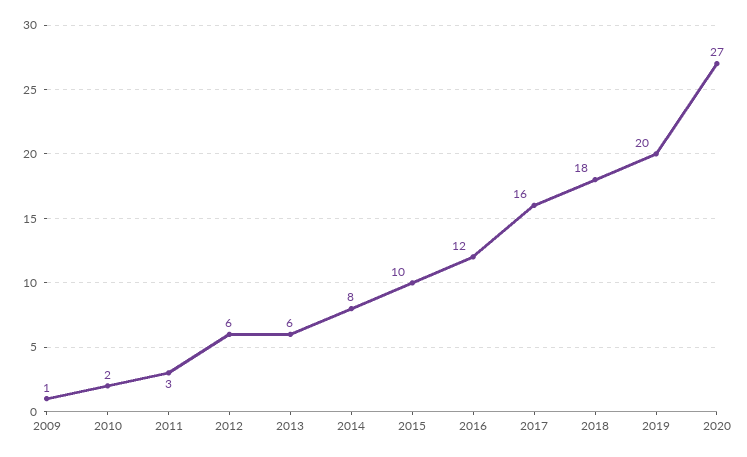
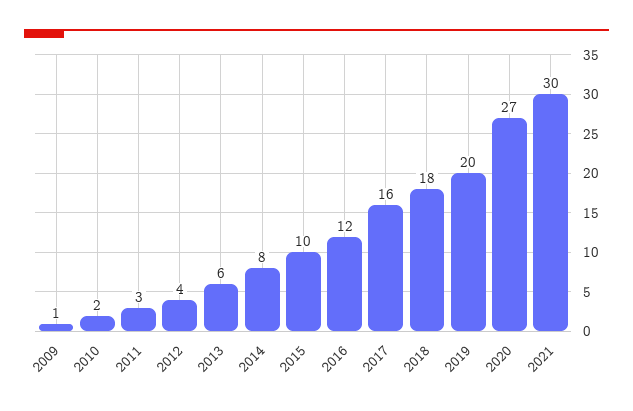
2012: 6 -> 4
2021: none -> 30

